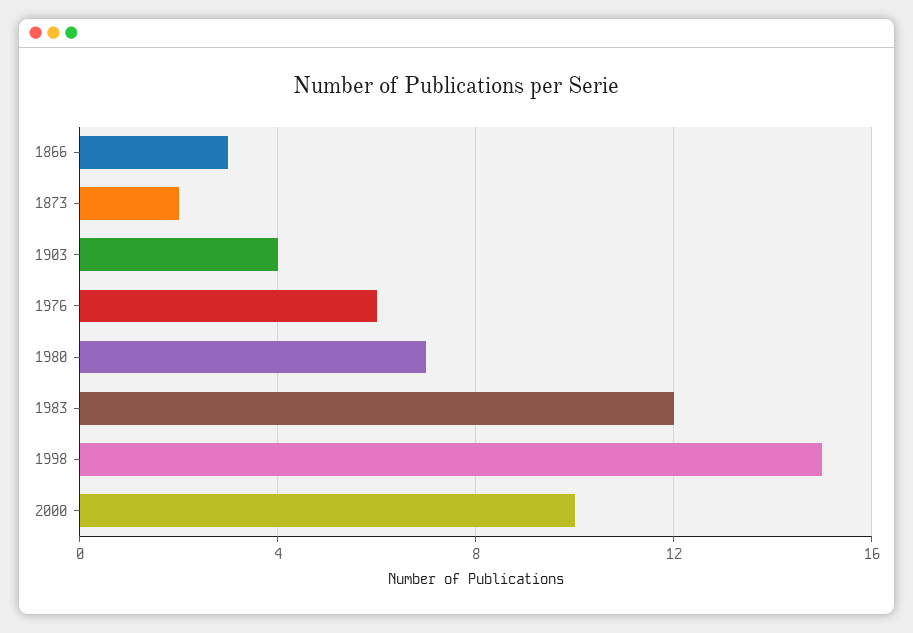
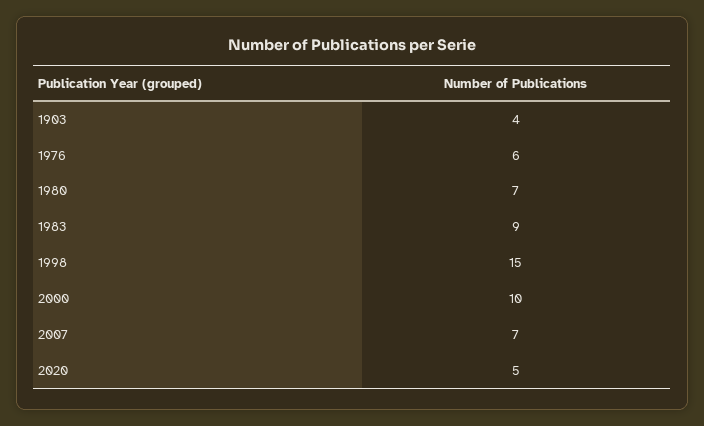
1866: 3 -> none
1873: 2 -> none
1983: 12 -> 9
2007: none -> 7
2020: none -> 5

